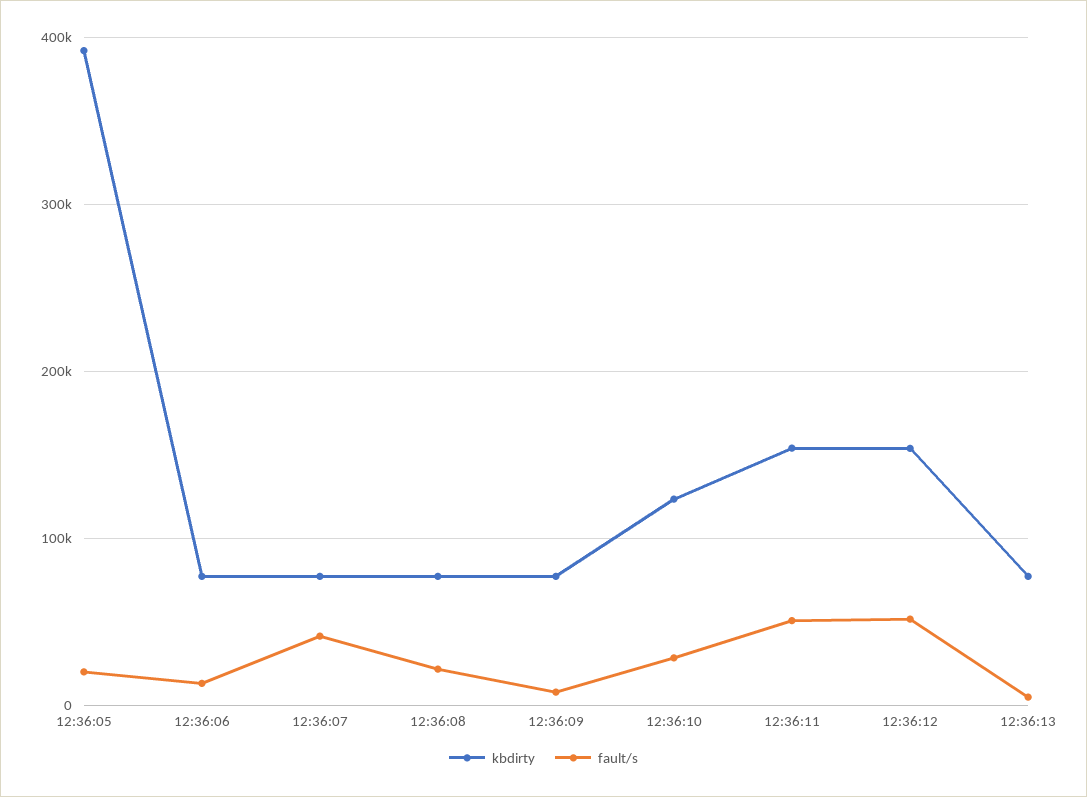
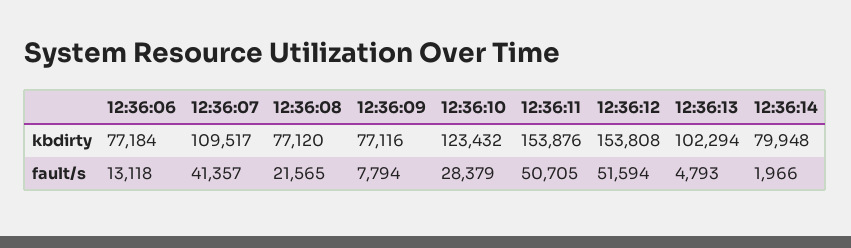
kbdirty, 12:36:05: 390000 -> none
fault/s, 12:36:05: 20000 -> none
kbdirty, 12:36:07: 80000 -> 109517
kbdirty, 12:36:13: 80000 -> 102294
kbdirty, 12:36:14: none -> 79948
fault/s, 12:36:14: none -> 1966

